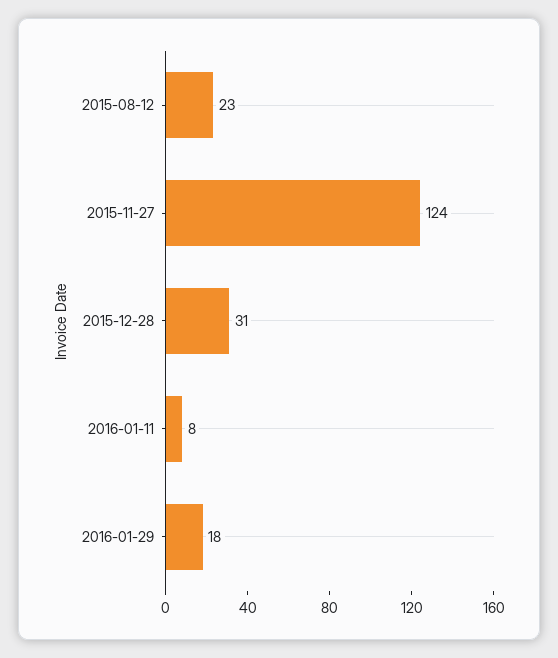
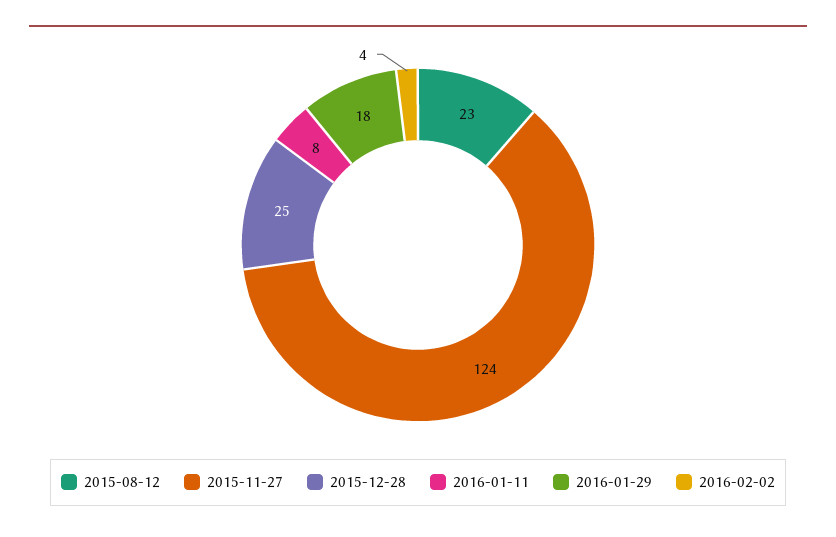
2015-12-28: 31 -> 25
2016-02-02: none -> 4

